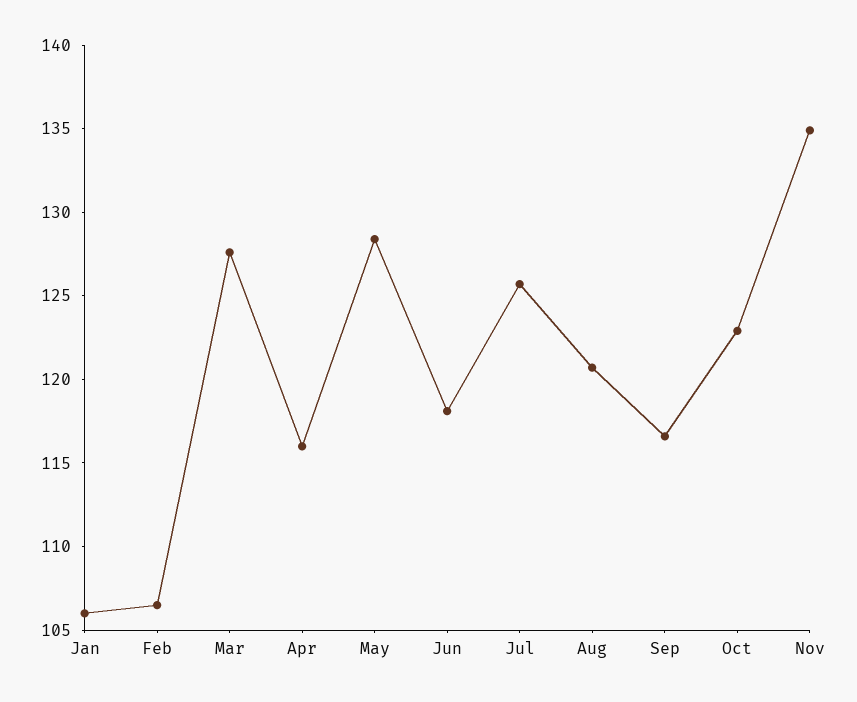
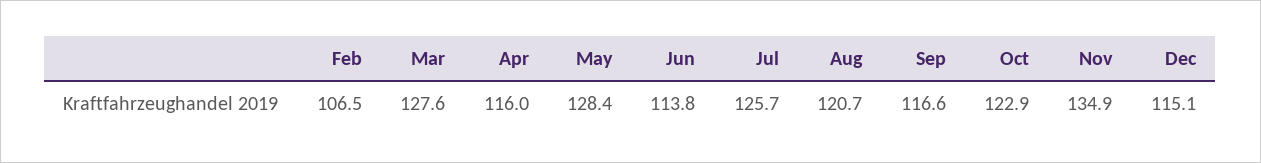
Jan: 106 -> none
Jun: 118 -> 113.8
Dec: none -> 115.1

